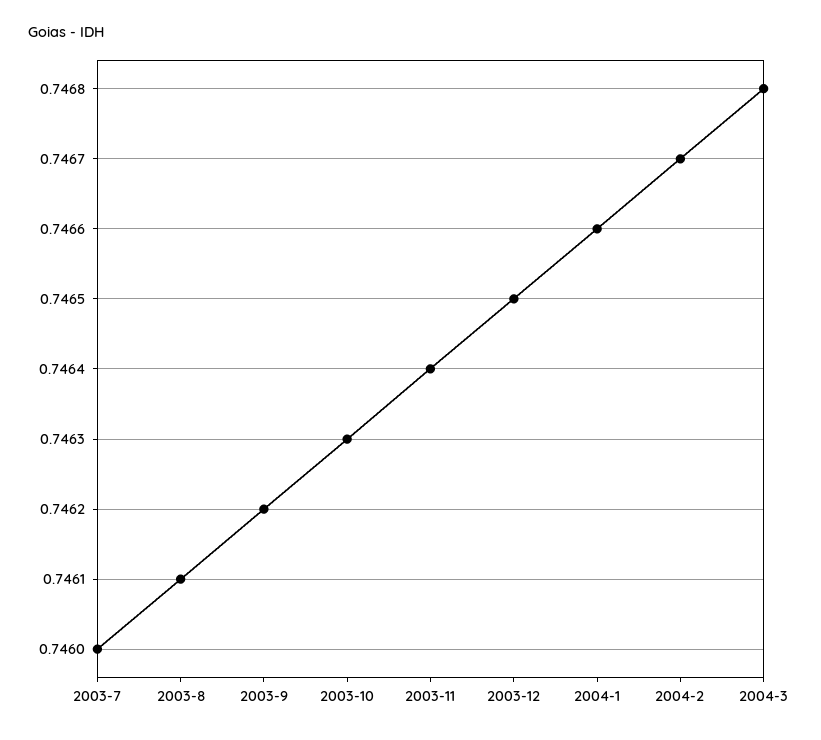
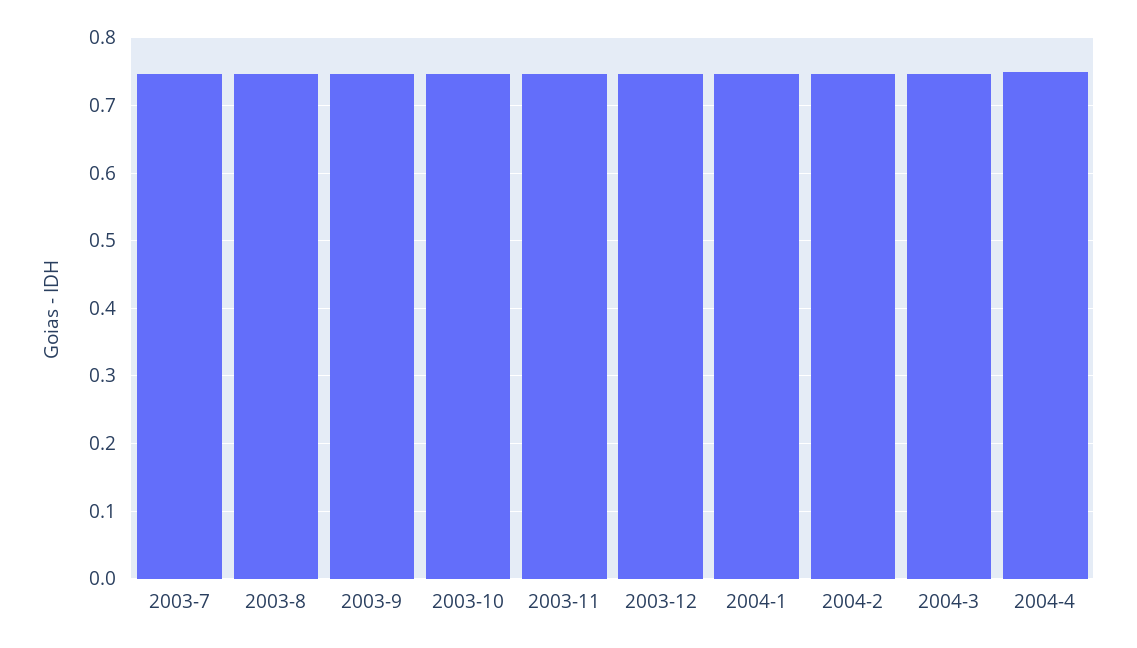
2004-4: none -> 0.75

